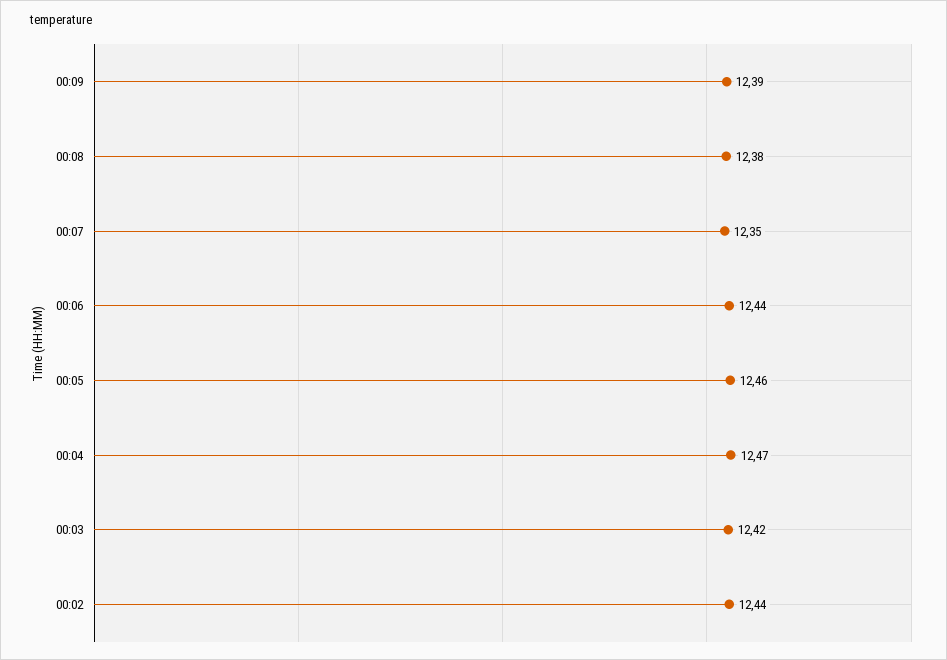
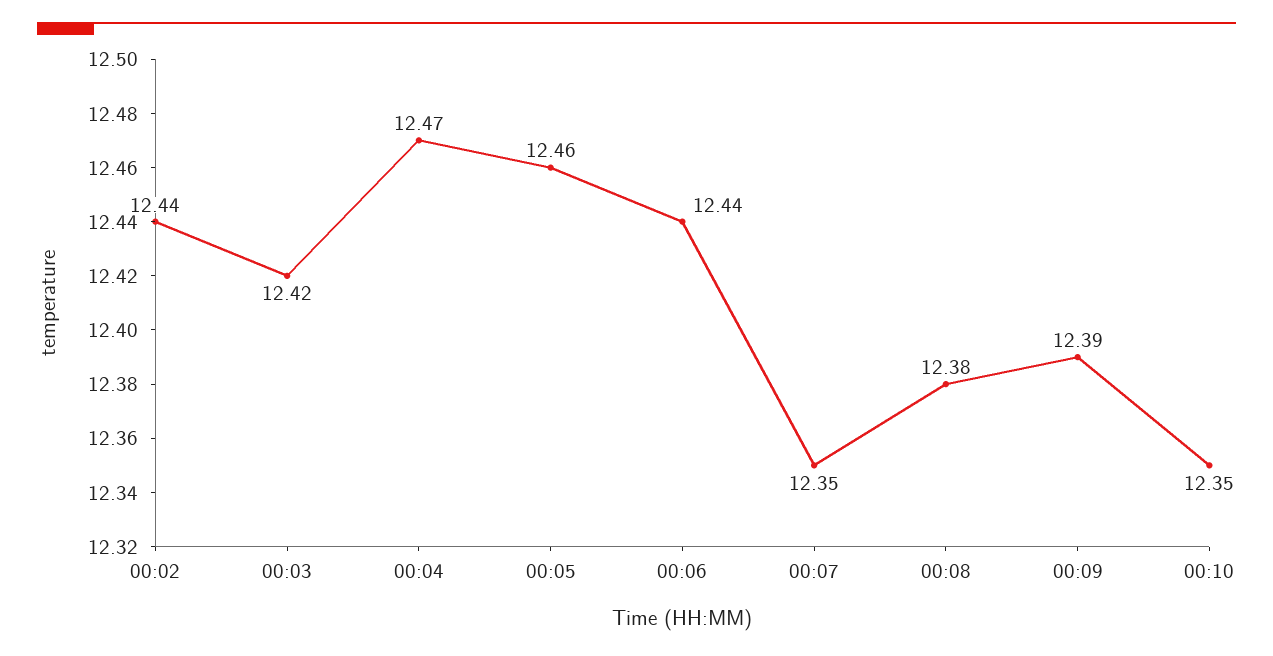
00:10: none -> 12.35

